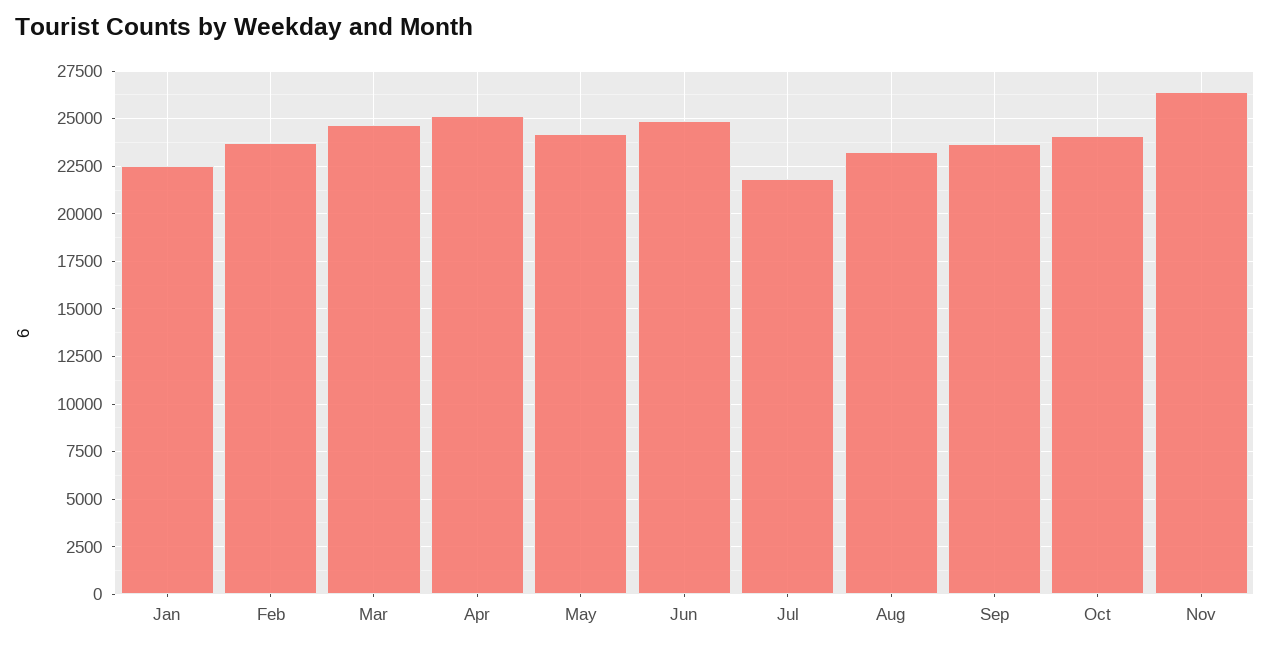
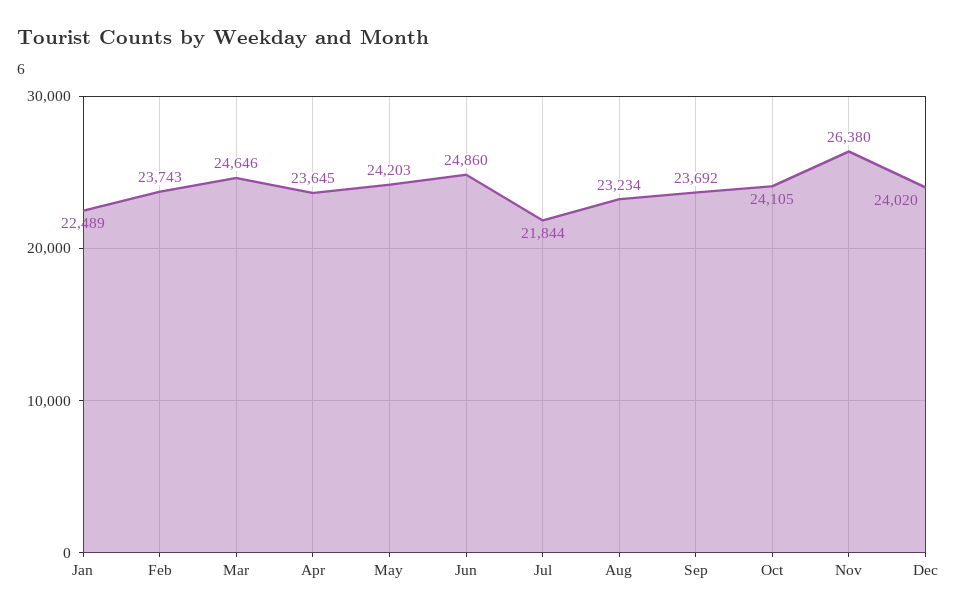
Apr: 25000 -> 23645
Dec: none -> 24020

